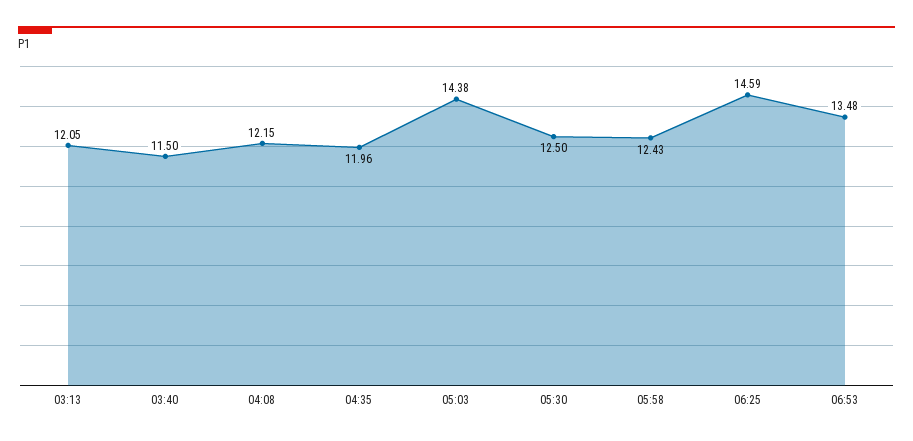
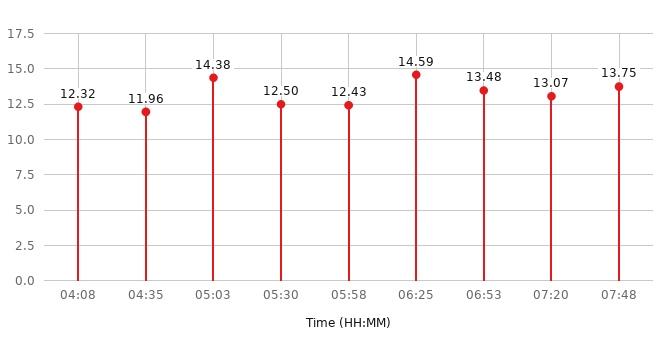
03:13: 12.05 -> none
03:40: 11.5 -> none
04:08: 12.15 -> 12.32
07:20: none -> 13.07
07:48: none -> 13.75

